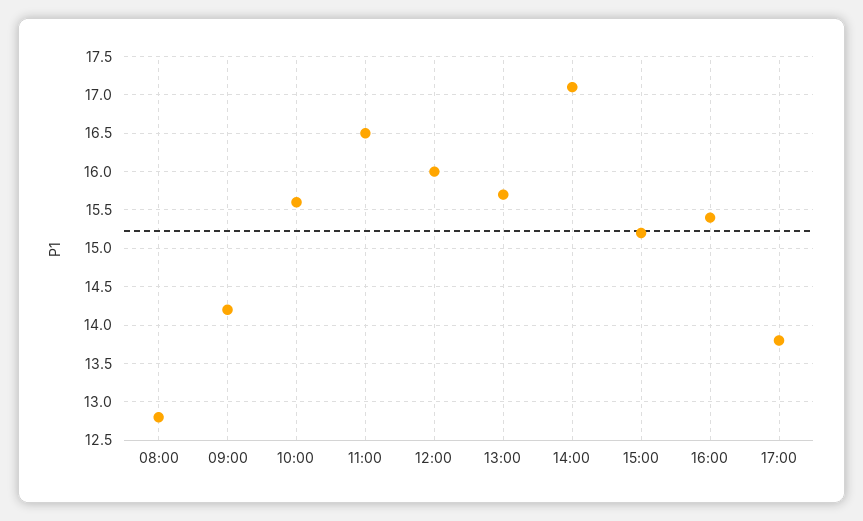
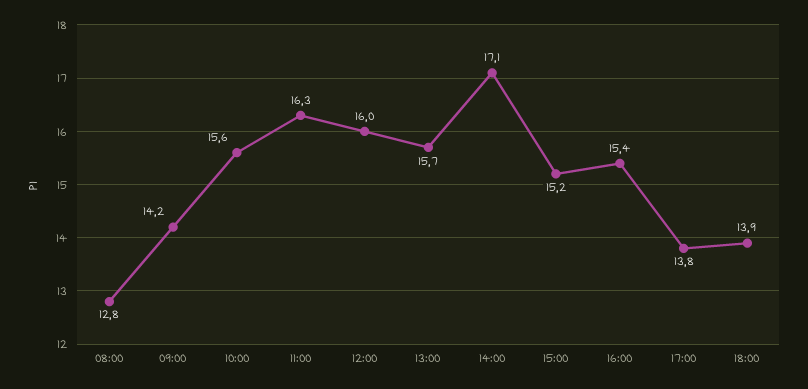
11:00: 16.5 -> 16.3
18:00: none -> 13.9

